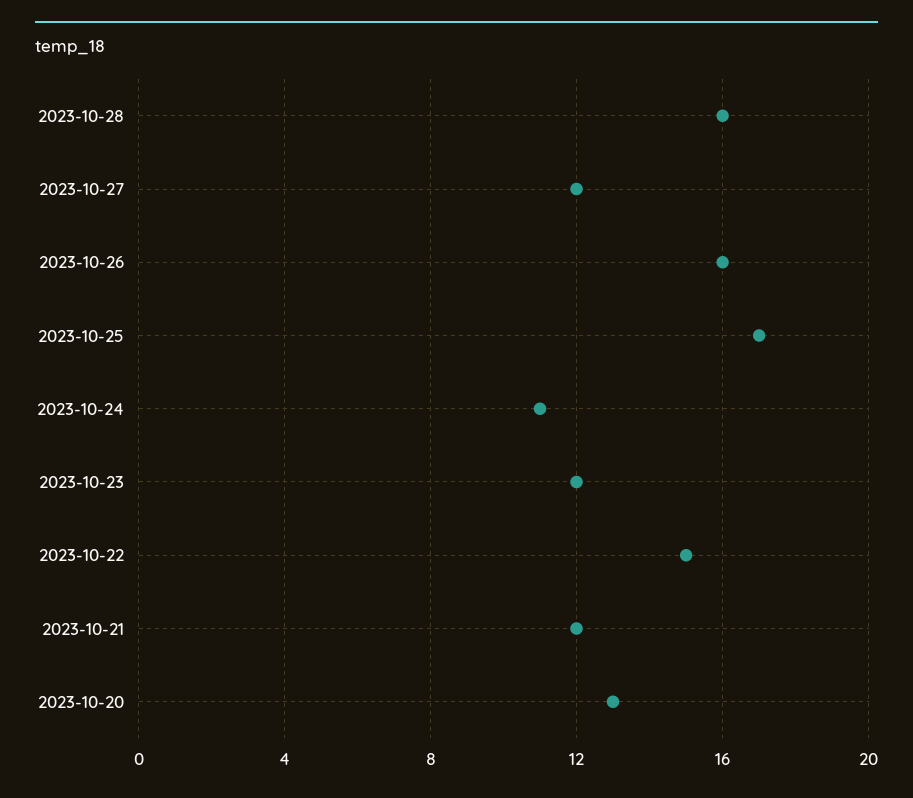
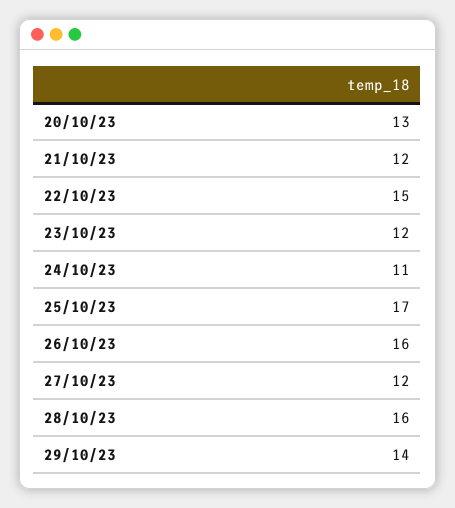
29/10/23: none -> 14

